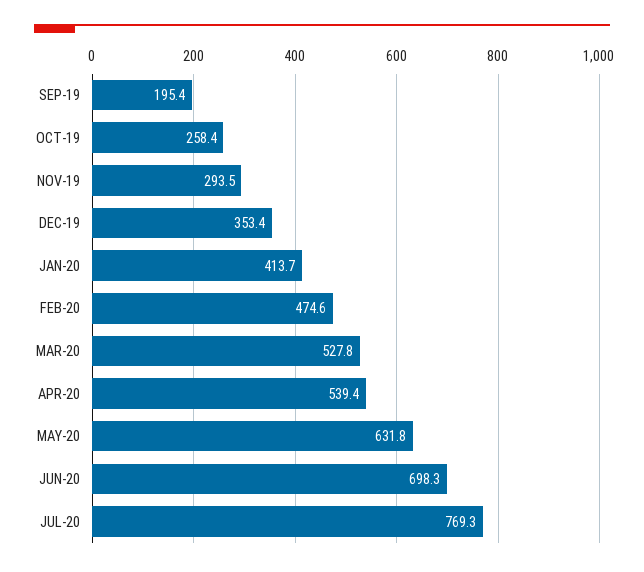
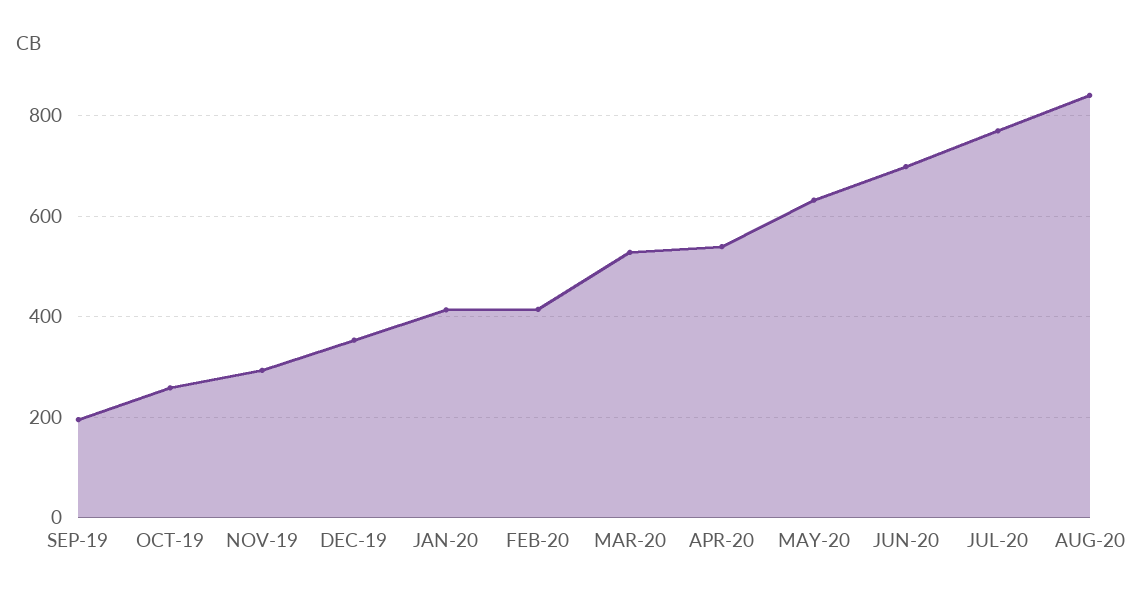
FEB-20: 474.6 -> 420
AUG-20: none -> 840

